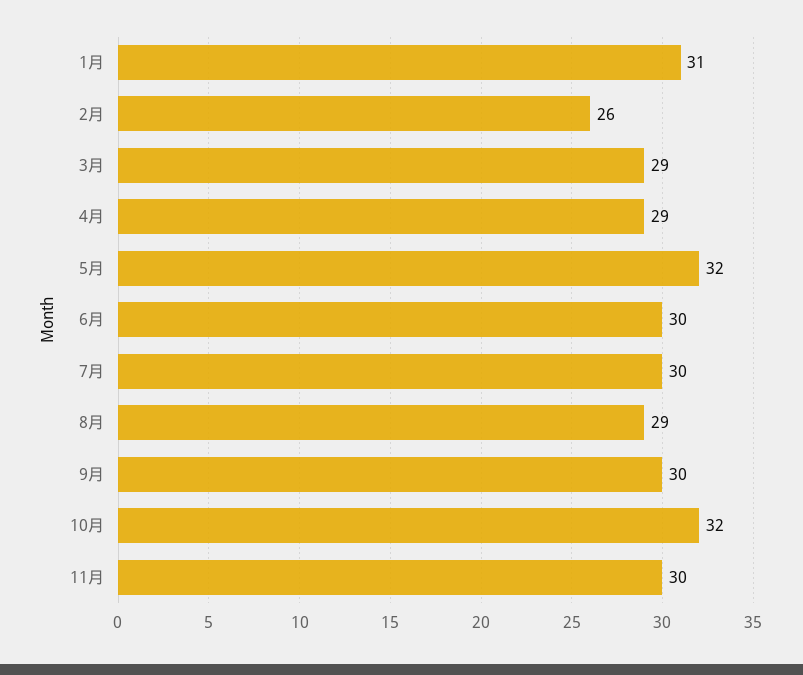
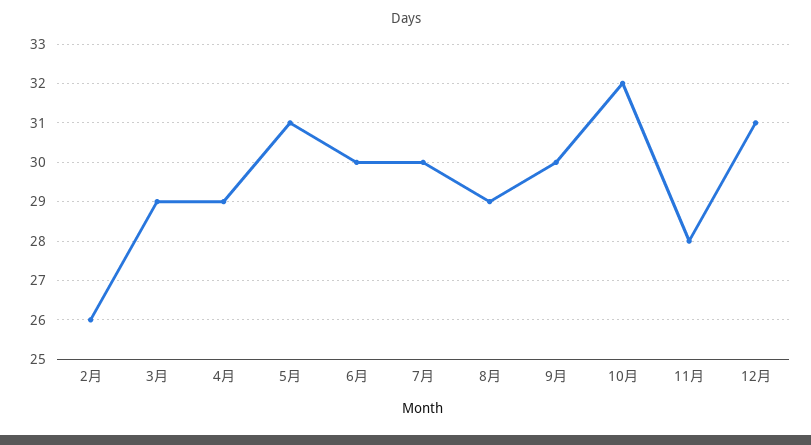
1月: 31 -> none
5月: 32 -> 31
11月: 30 -> 28
12月: none -> 31

